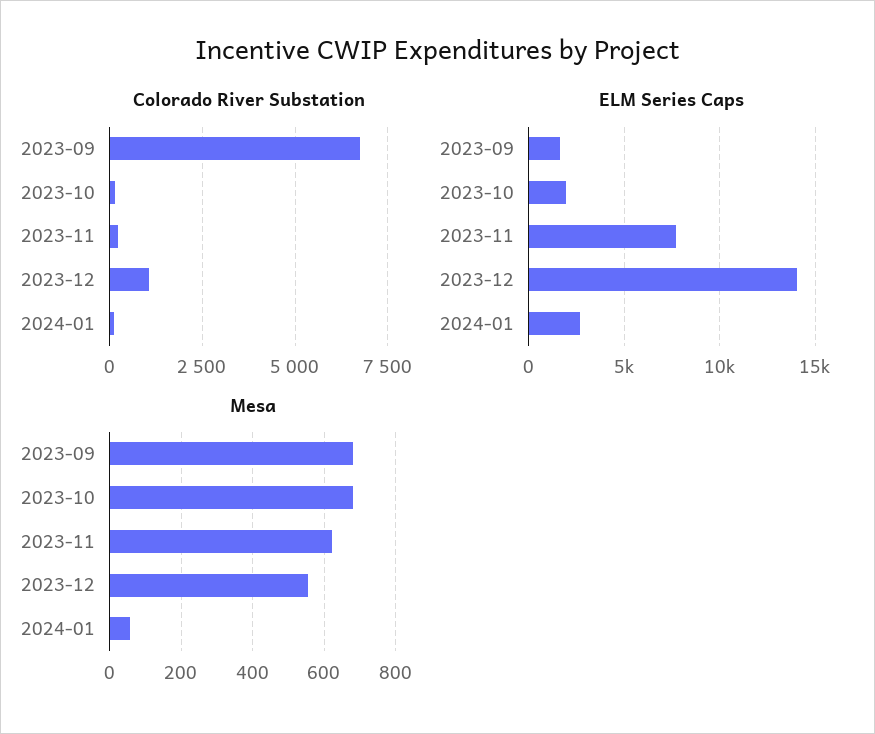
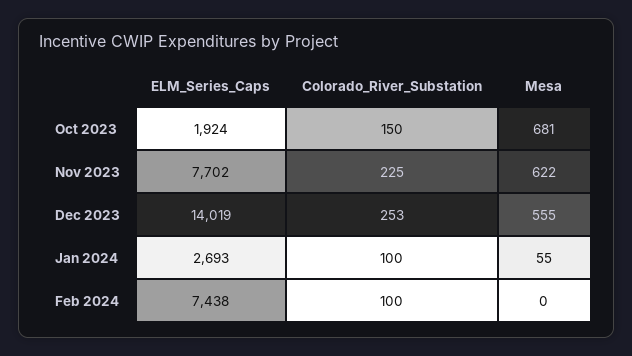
Colorado River Substation, 2023-09: 6750 -> none
Colorado River Substation, 2023-12: 1000 -> 253
ELM Series Caps, 2023-09: 1500 -> none
Mesa, 2023-09: 680 -> none
ELM Series Caps, Feb 2024: none -> 7438
Colorado River Substation, Feb 2024: none -> 100
Mesa, Feb 2024: none -> 0

